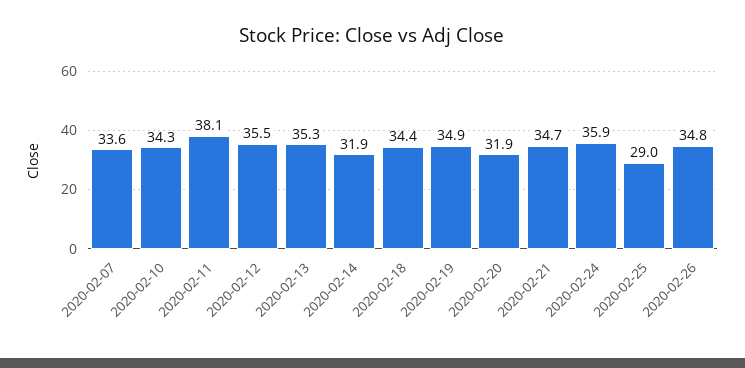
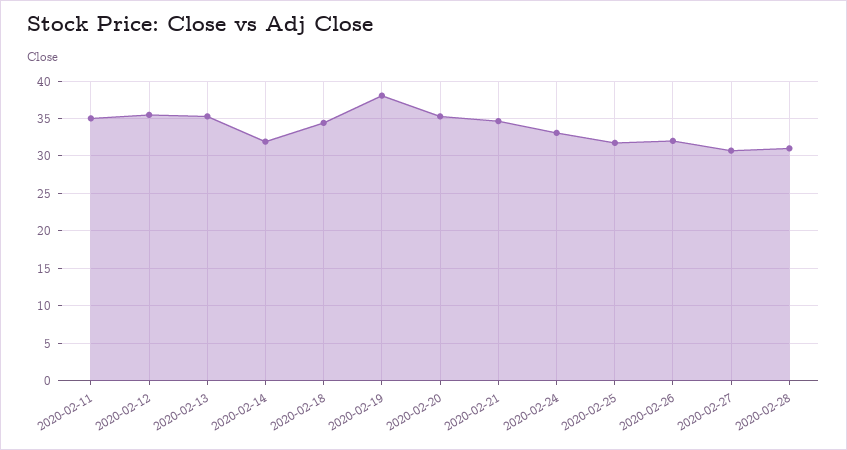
2020-02-07: 33.6 -> none
2020-02-10: 34.3 -> none
2020-02-11: 38.1 -> 35
2020-02-19: 34.9 -> 38
2020-02-20: 31.9 -> 35
2020-02-24: 35.9 -> 33
2020-02-25: 29 -> 32
2020-02-26: 34.8 -> 32
2020-02-27: none -> 31
2020-02-28: none -> 31

